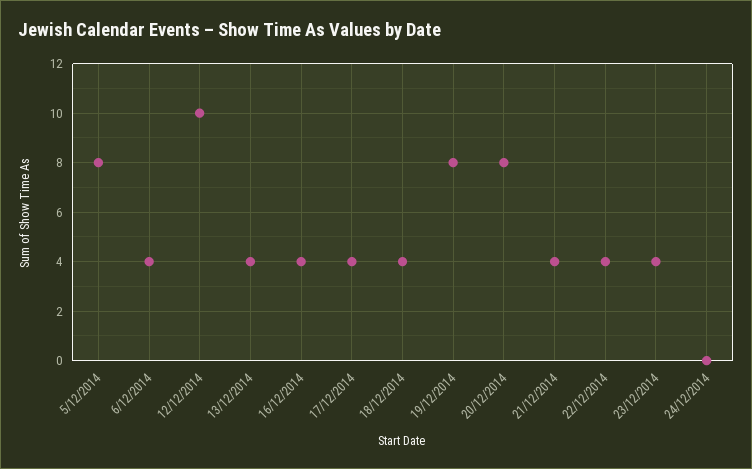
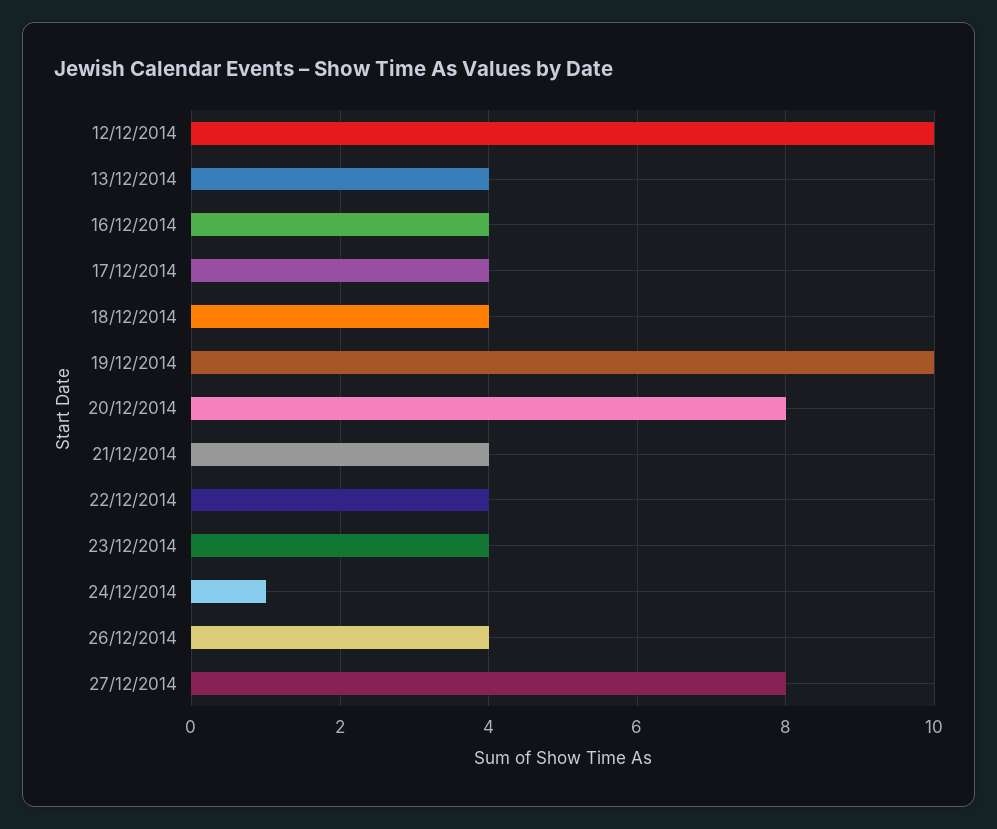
5/12/2014: 8 -> none
6/12/2014: 4 -> none
19/12/2014: 8 -> 10
24/12/2014: 0 -> 1
26/12/2014: none -> 4
27/12/2014: none -> 8

